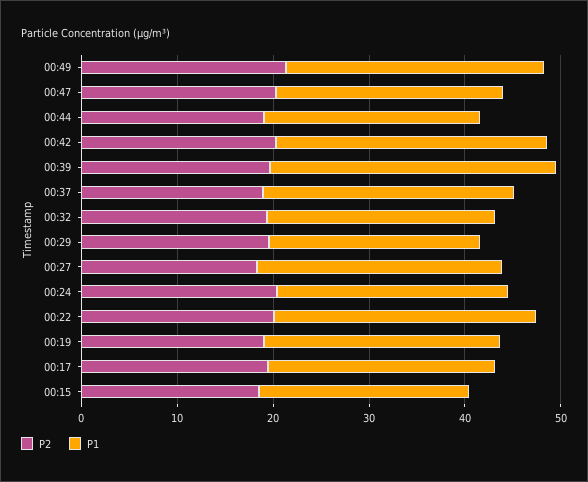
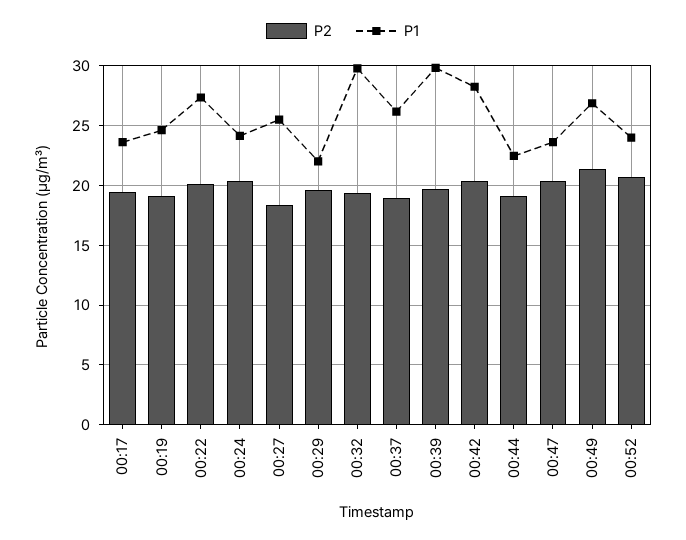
P1, 00:32: 24 -> 30
P2, 00:15: 18 -> none
P1, 00:15: 22 -> none
P2, 00:52: none -> 21
P1, 00:52: none -> 24

